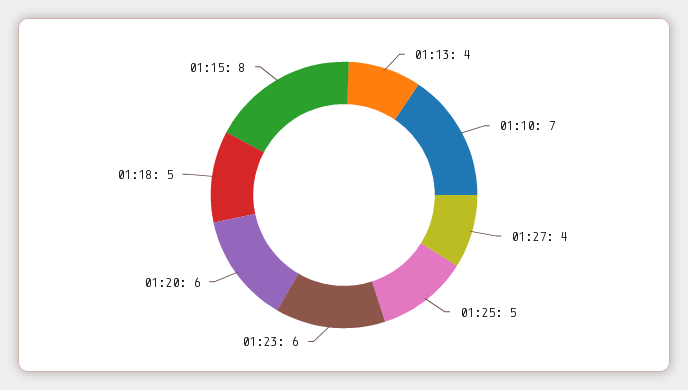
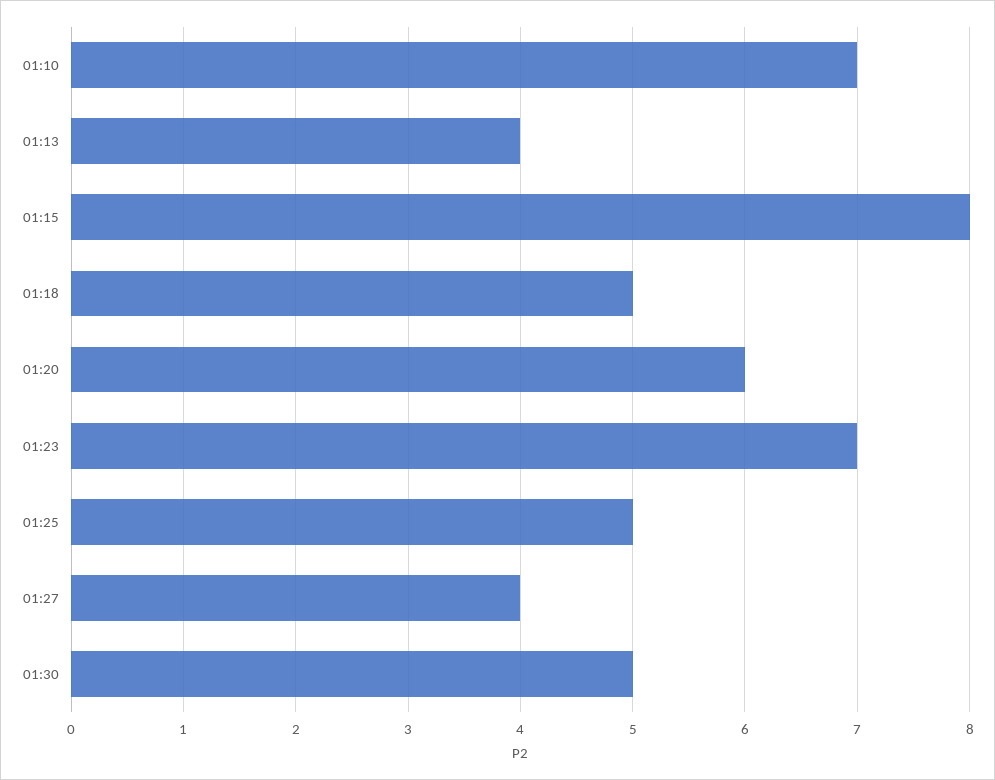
01:23: 6 -> 7
01:30: none -> 5

